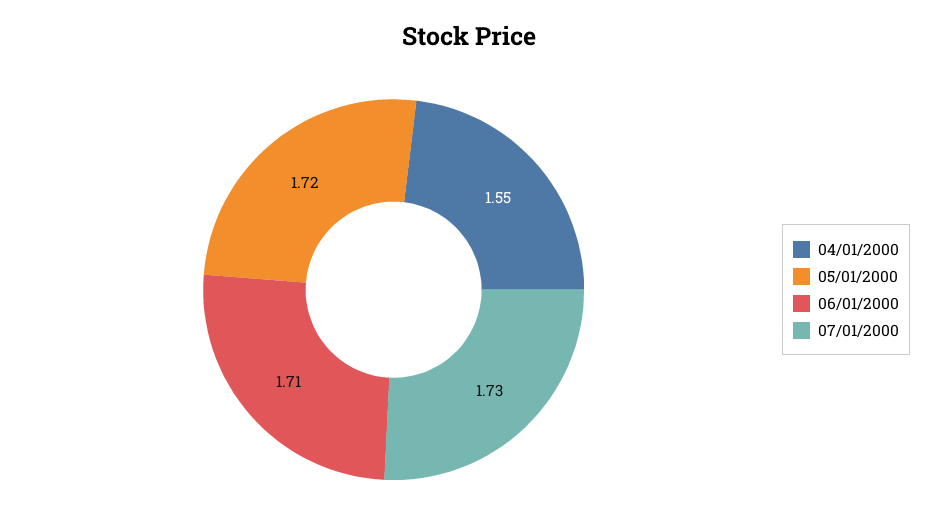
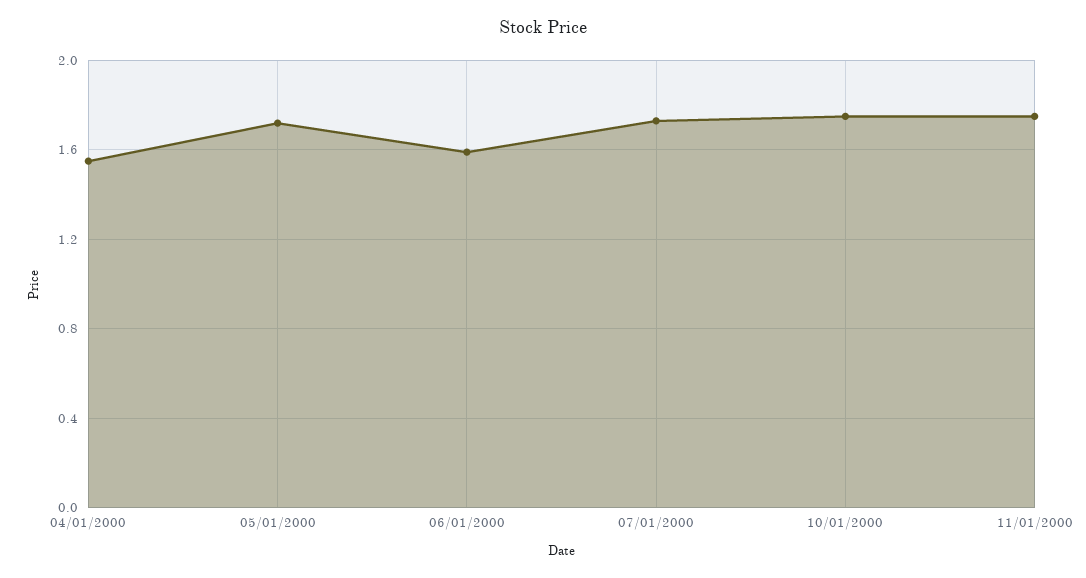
06/01/2000: 1.71 -> 1.6
10/01/2000: none -> 1.75
11/01/2000: none -> 1.75

